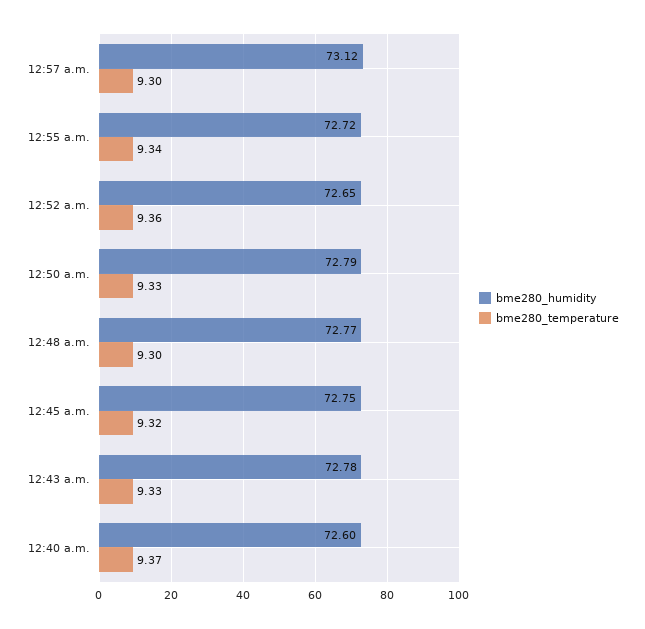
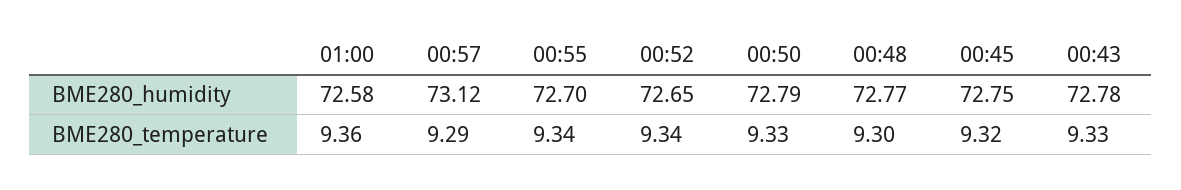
bme280_temperature, 12:57 a.m.: 9.3 -> 9.29
bme280_humidity, 12:55 a.m.: 72.72 -> 72.7
bme280_temperature, 12:52 a.m.: 9.36 -> 9.34
bme280_humidity, 12:40 a.m.: 72.6 -> none
bme280_temperature, 12:40 a.m.: 9.37 -> none
bme280_humidity, 01:00: none -> 72.58
bme280_temperature, 01:00: none -> 9.36

